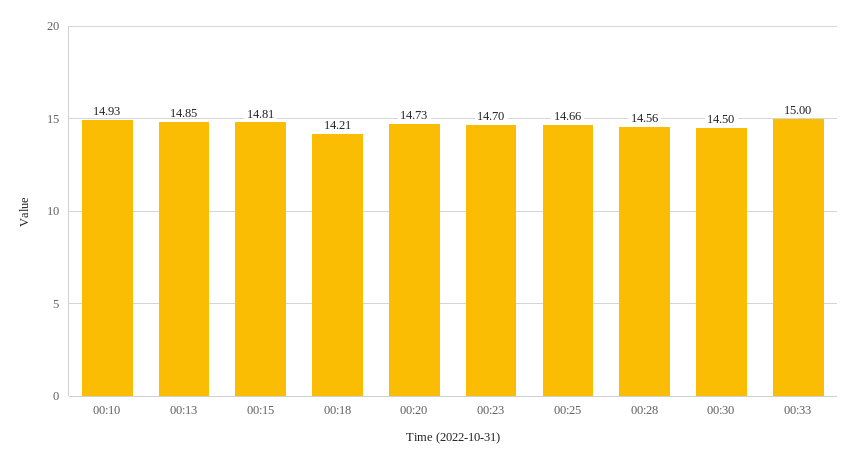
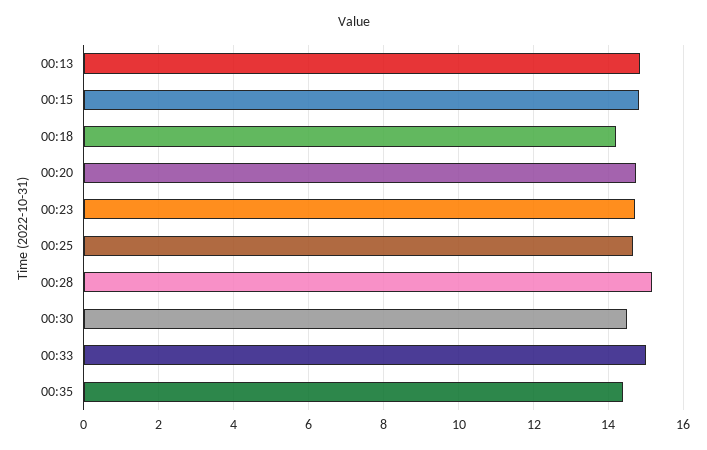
00:10: 14.93 -> none
00:28: 14.56 -> 15.2
00:35: none -> 14.4

